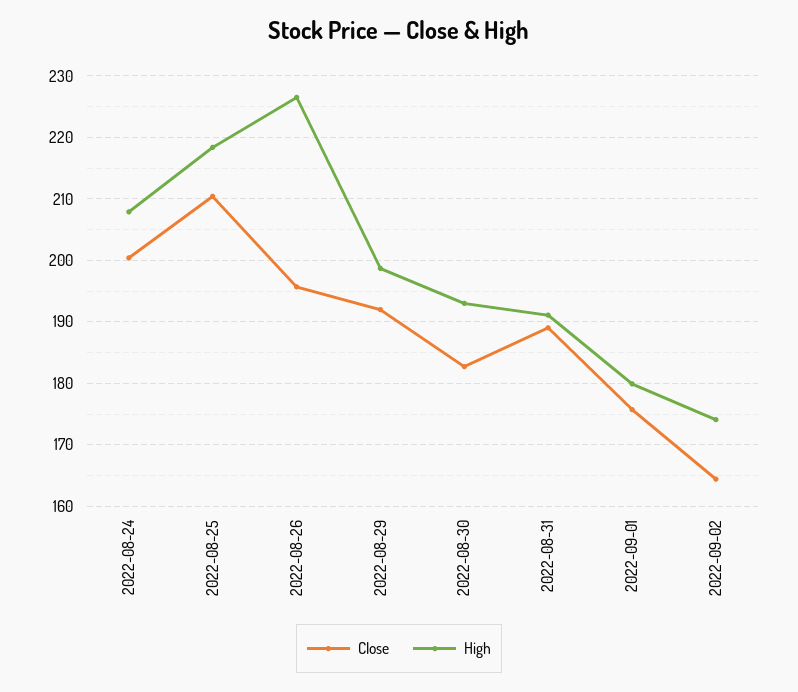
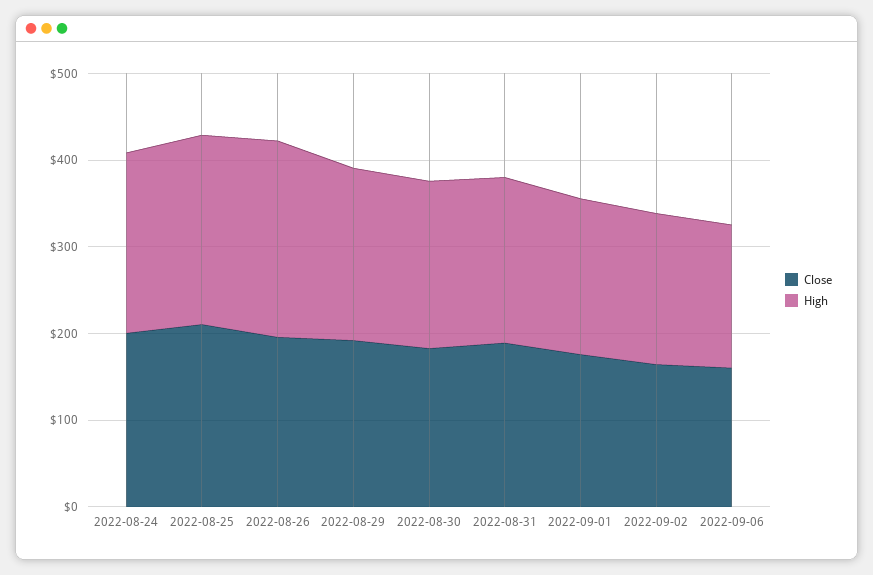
Close, 2022-09-06: none -> 160
High, 2022-09-06: none -> 160

